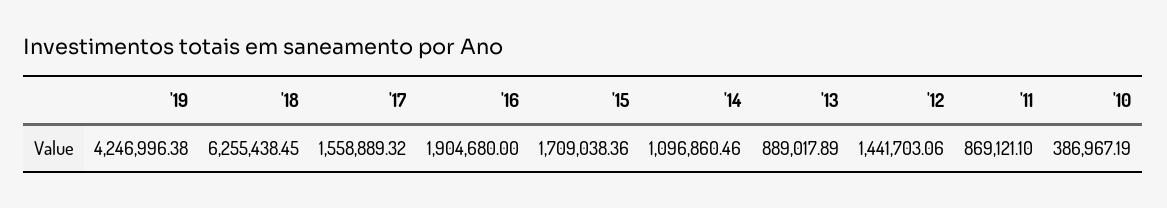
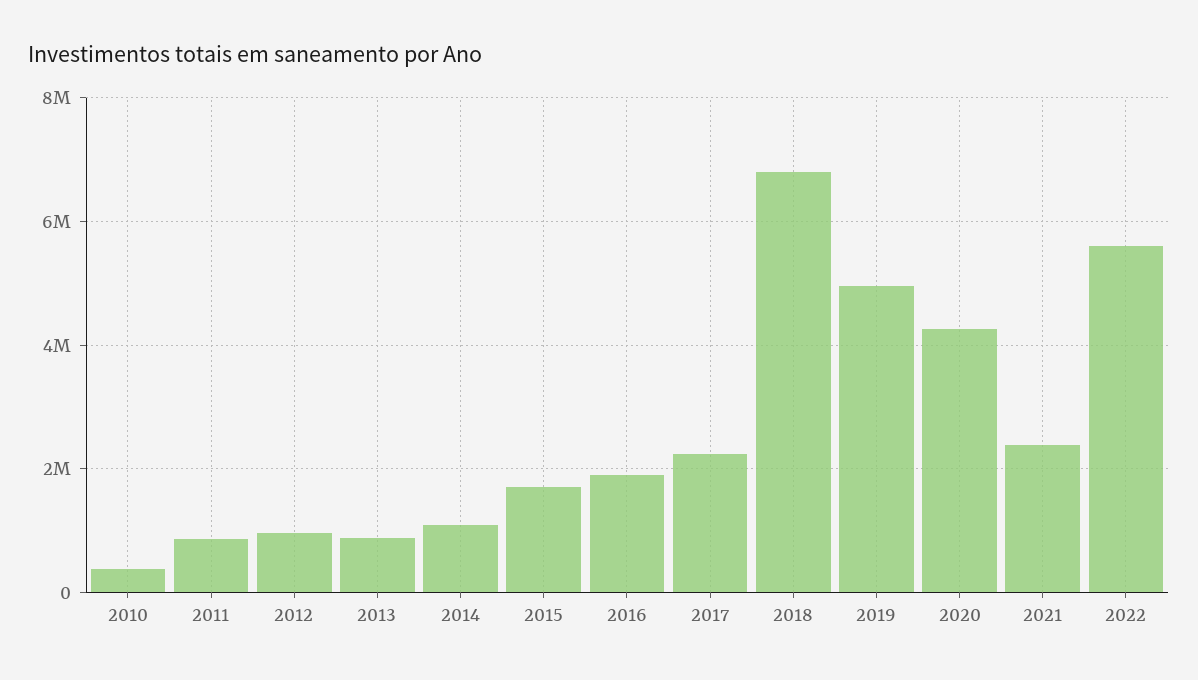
'19: 4246996.38 -> 5000000
'18: 6255438.45 -> 6800000
'17: 1558889.32 -> 2200000
'12: 1441703.06 -> 1000000
2020: none -> 4200000
2021: none -> 2400000
2022: none -> 5600000

